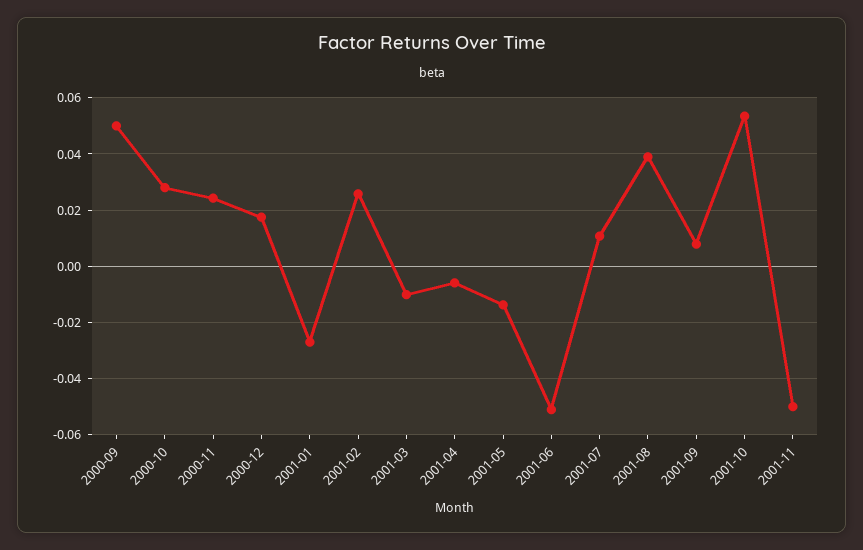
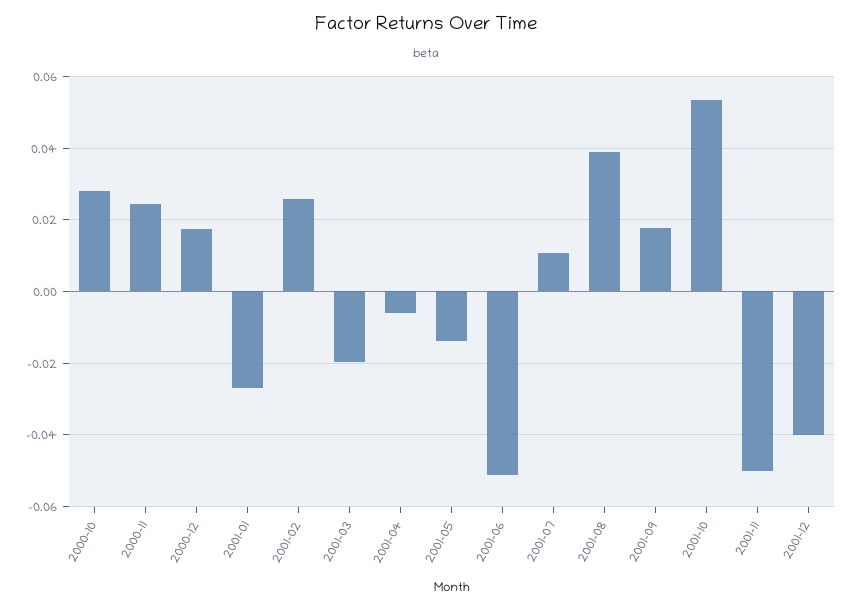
2000-09: 0.05 -> none
2001-03: -0.01 -> -0.02
2001-09: 0.0075 -> 0.018
2001-12: none -> -0.04

